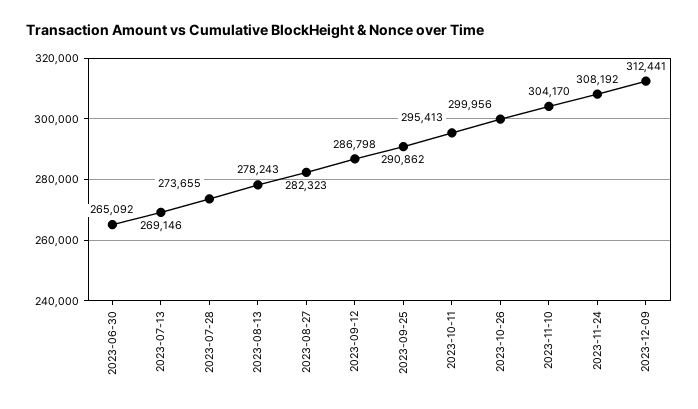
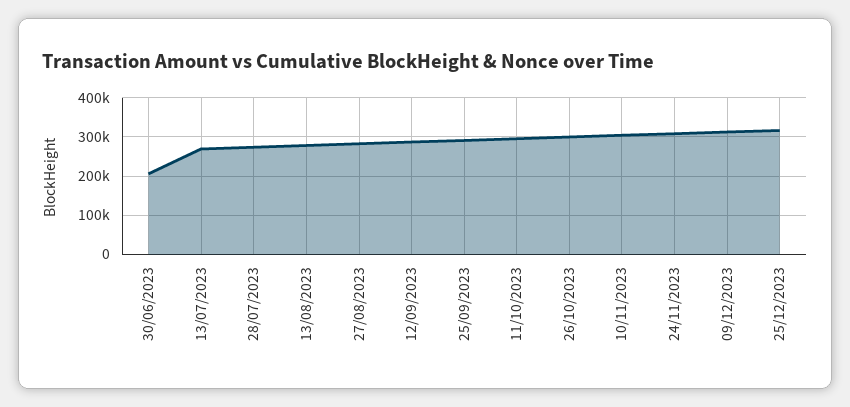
2023-06-30: 265092 -> 200000
25/12/2023: none -> 320000

